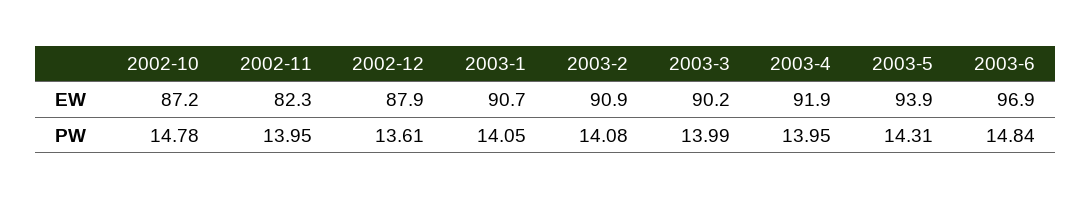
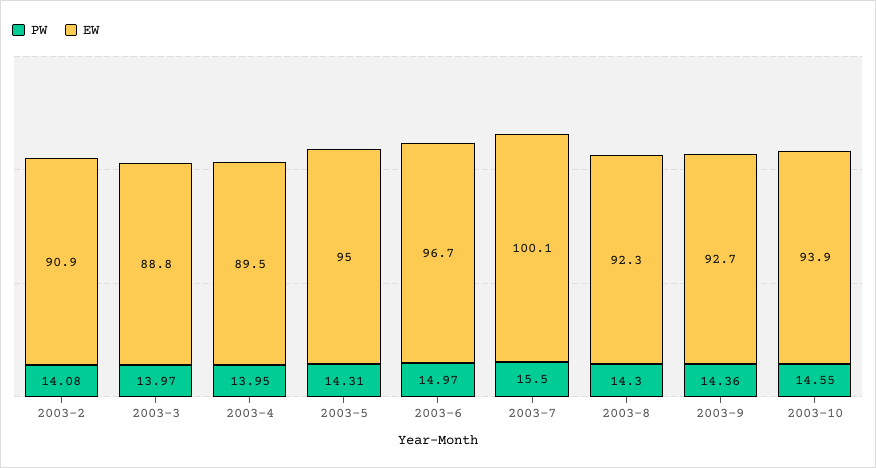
EW, 2002-10: 87.2 -> none
EW, 2002-11: 82.3 -> none
EW, 2002-12: 87.9 -> none
EW, 2003-1: 90.7 -> none
EW, 2003-3: 90.2 -> 88.8
EW, 2003-4: 91.9 -> 89.5
EW, 2003-5: 93.9 -> 95
EW, 2003-6: 96.9 -> 96.7
PW, 2002-10: 14.78 -> none
PW, 2002-11: 13.95 -> none
PW, 2002-12: 13.61 -> none
PW, 2003-1: 14.05 -> none
PW, 2003-3: 13.99 -> 13.97
PW, 2003-6: 14.84 -> 14.97
PW, 2003-7: none -> 15.5
EW, 2003-7: none -> 100.1
PW, 2003-8: none -> 14.3
EW, 2003-8: none -> 92.3
PW, 2003-9: none -> 14.36
EW, 2003-9: none -> 92.7
PW, 2003-10: none -> 14.55
EW, 2003-10: none -> 93.9

